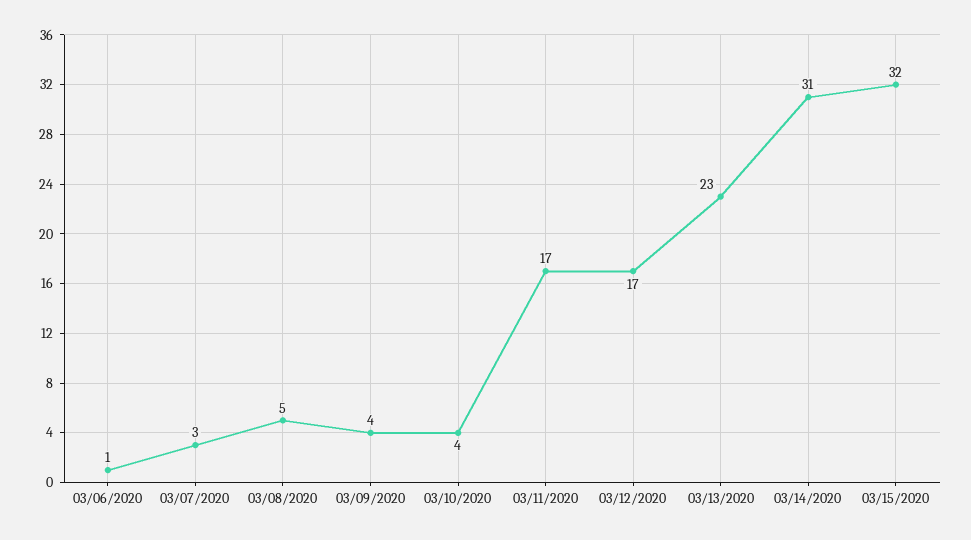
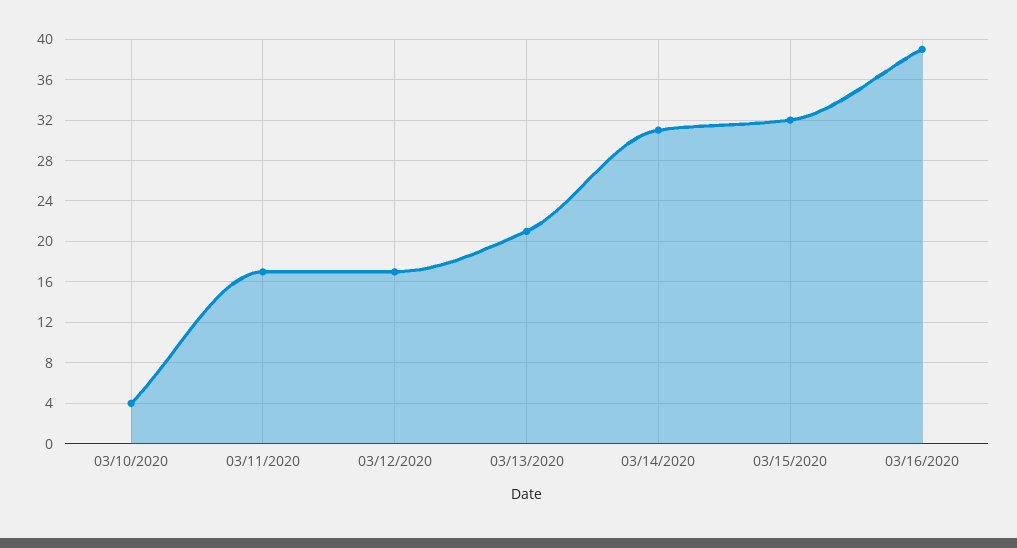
03/06/2020: 1 -> none
03/07/2020: 3 -> none
03/08/2020: 5 -> none
03/09/2020: 4 -> none
03/13/2020: 23 -> 21
03/16/2020: none -> 39

